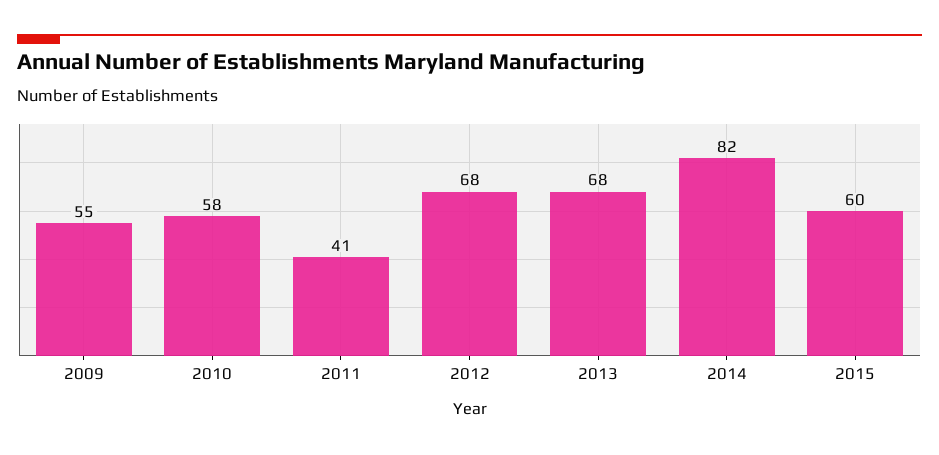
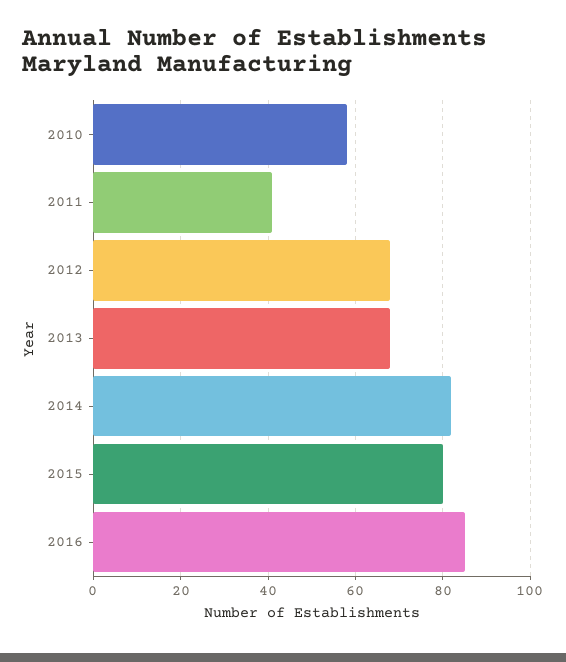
2009: 55 -> none
2015: 60 -> 80
2016: none -> 85

